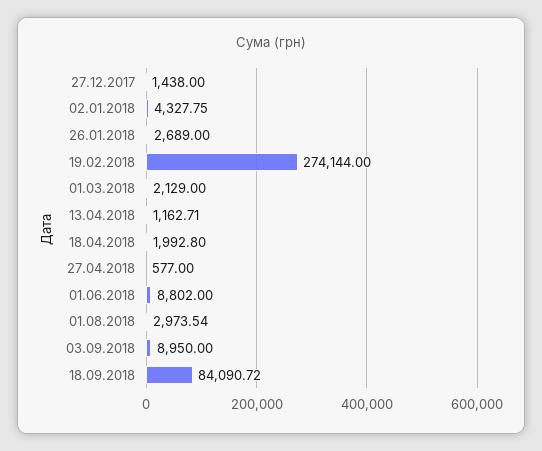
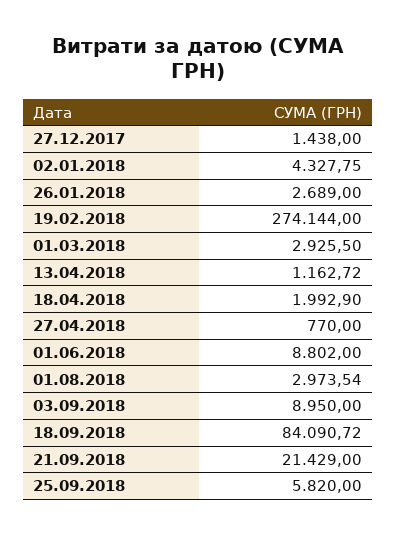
01.03.2018: 2129 -> 2925.5
13.04.2018: 1162.71 -> 1162.72
18.04.2018: 1992.8 -> 1992.9
27.04.2018: 577 -> 770
21.09.2018: none -> 21429
25.09.2018: none -> 5820

